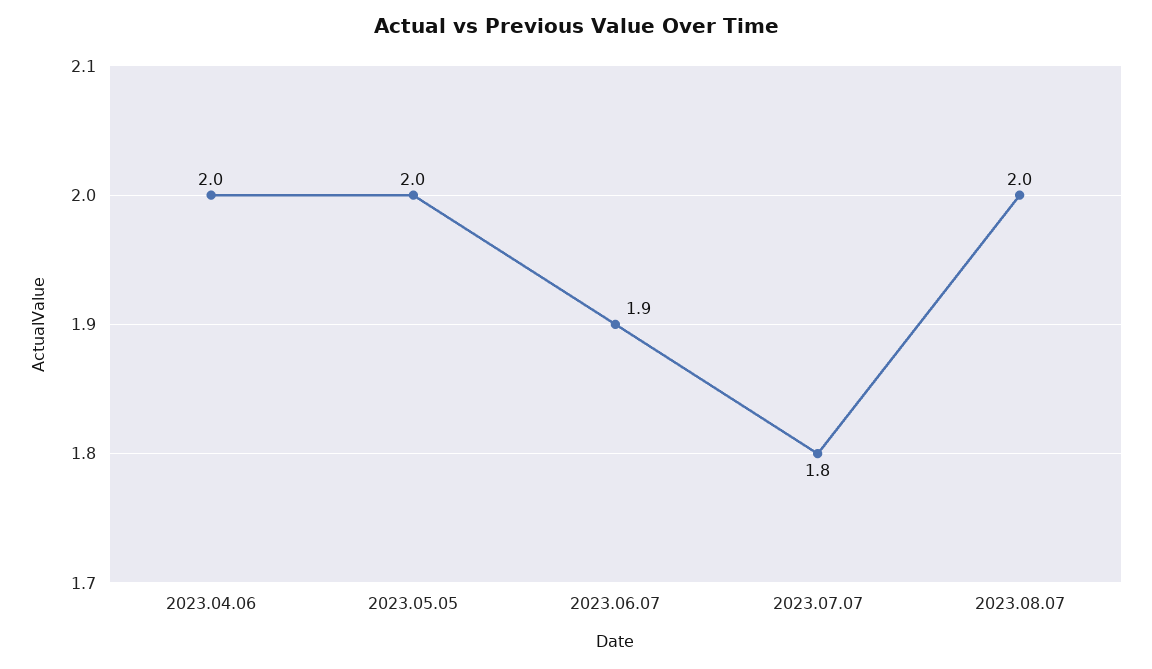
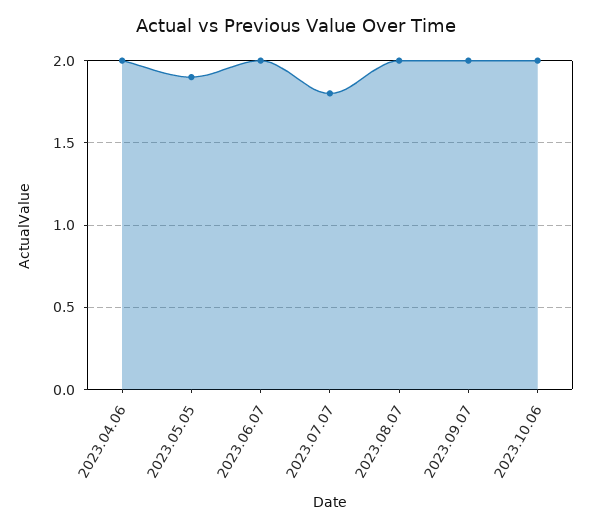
2023.05.05: 2 -> 1.9
2023.06.07: 1.9 -> 2
2023.09.07: none -> 2
2023.10.06: none -> 2

